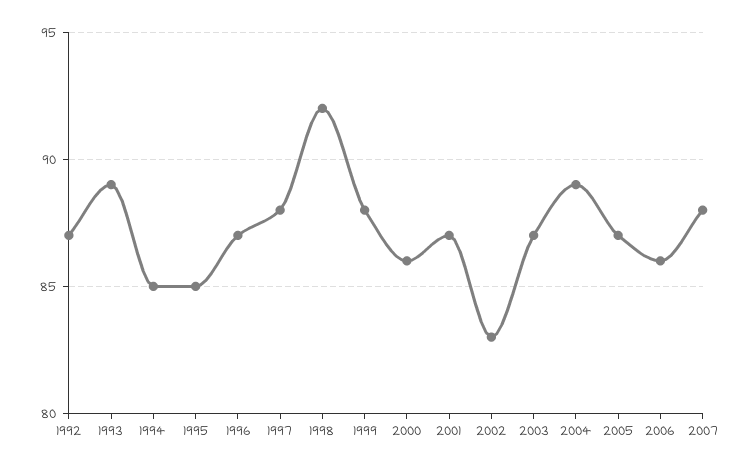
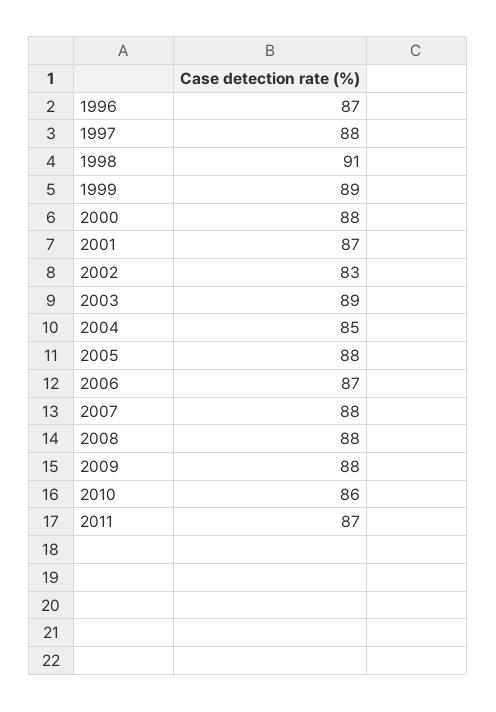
1992: 87 -> none
1993: 89 -> none
1994: 85 -> none
1995: 85 -> none
1998: 92 -> 91
1999: 88 -> 89
2000: 86 -> 88
2003: 87 -> 89
2004: 89 -> 85
2005: 87 -> 88
2006: 86 -> 87
2008: none -> 88
2009: none -> 88
2010: none -> 86
2011: none -> 87

